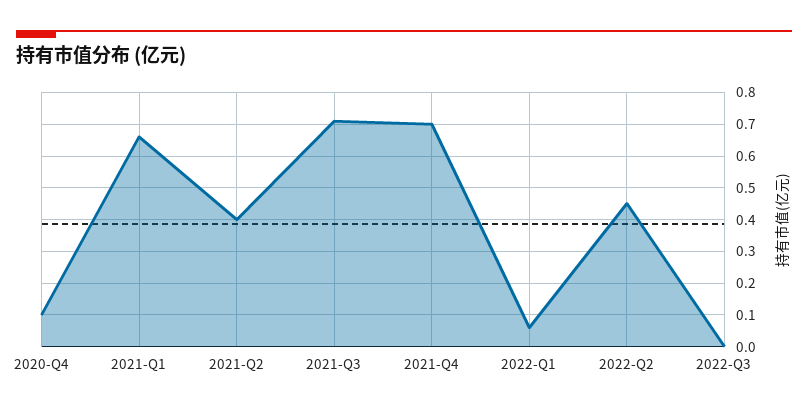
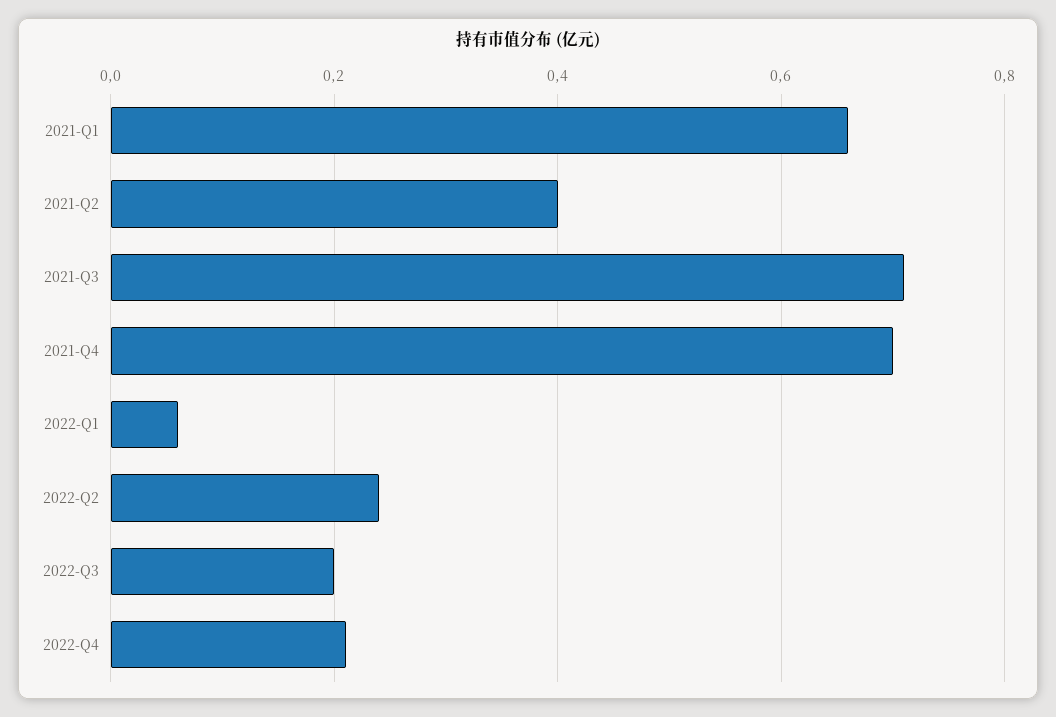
2020-Q4: 0.1 -> none
2022-Q2: 0.45 -> 0.25
2022-Q3: 0 -> 0.2
2022-Q4: none -> 0.2

